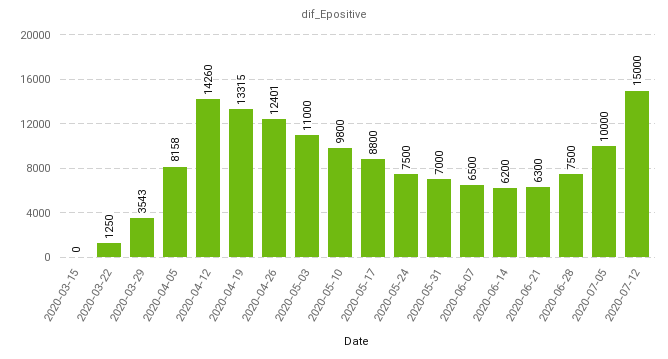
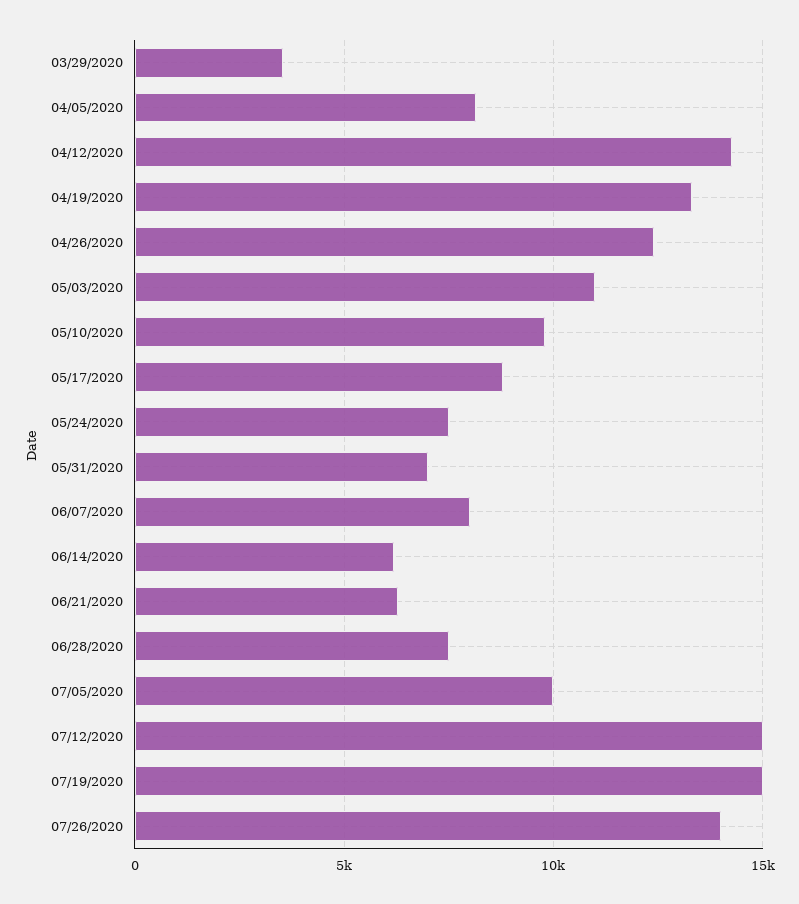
2020-03-15: 0 -> none
2020-03-22: 1250 -> none
2020-06-07: 6500 -> 8000
07/19/2020: none -> 15000
07/26/2020: none -> 14000

